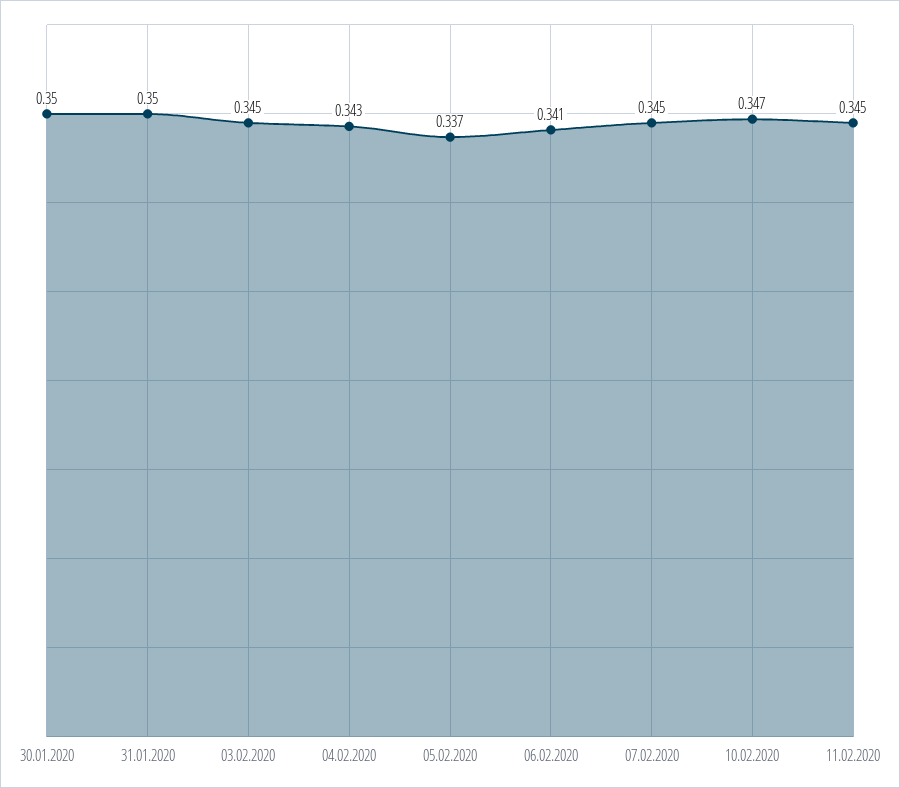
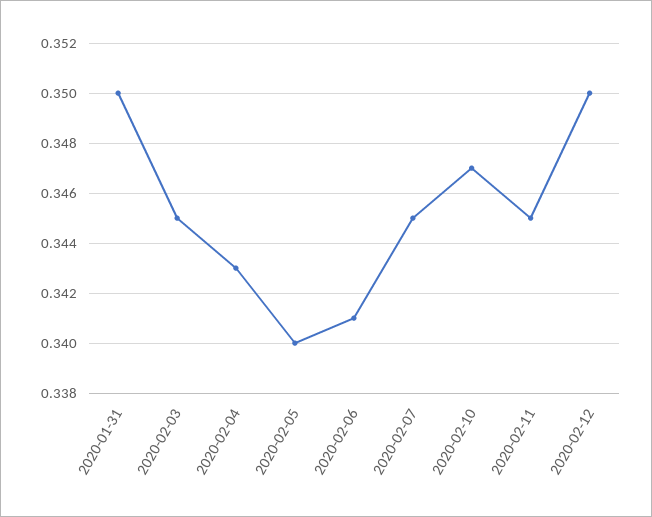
30.01.2020: 0.35 -> none
05.02.2020: 0.337 -> 0.34
2020-02-12: none -> 0.35

